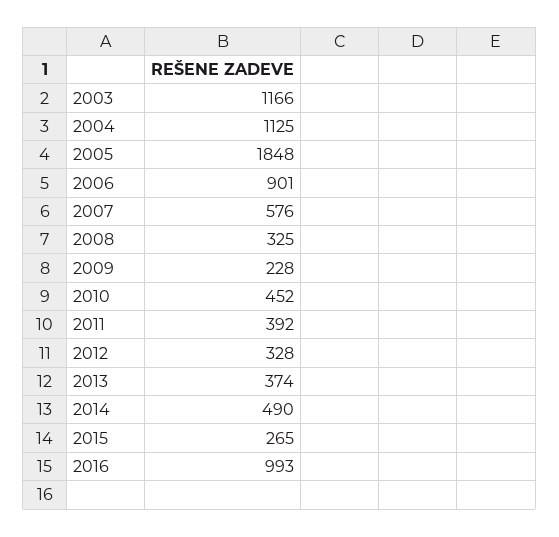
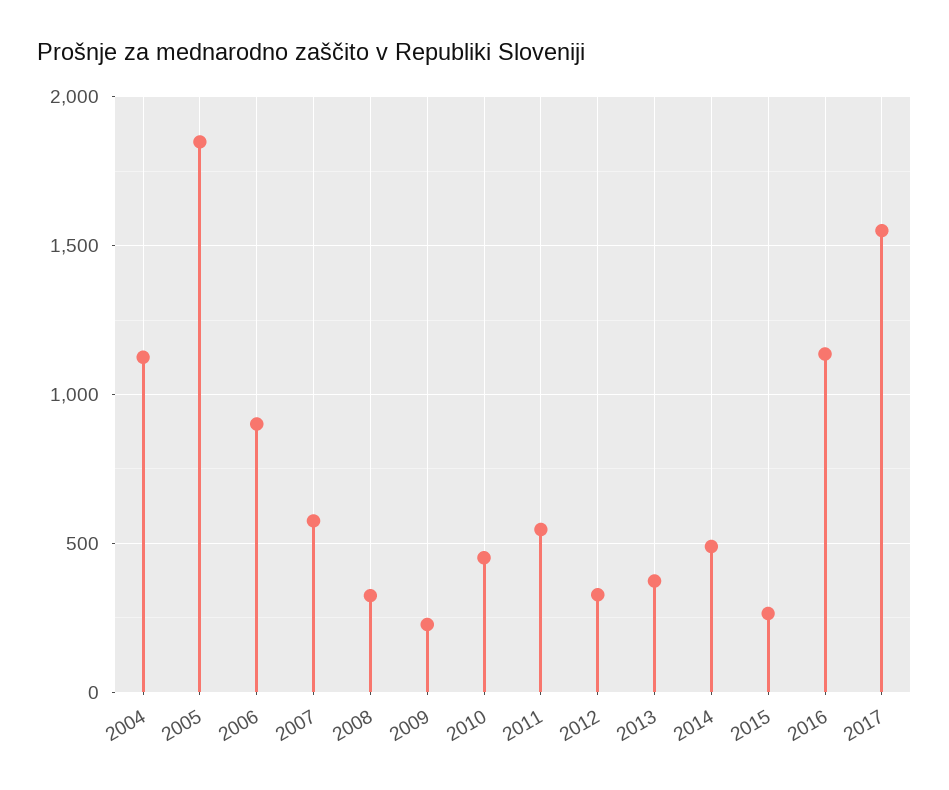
2003: 1166 -> none
2011: 392 -> 550
2016: 993 -> 1150
2017: none -> 1550

